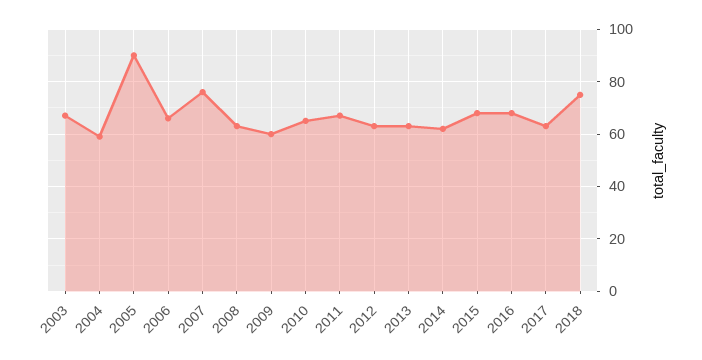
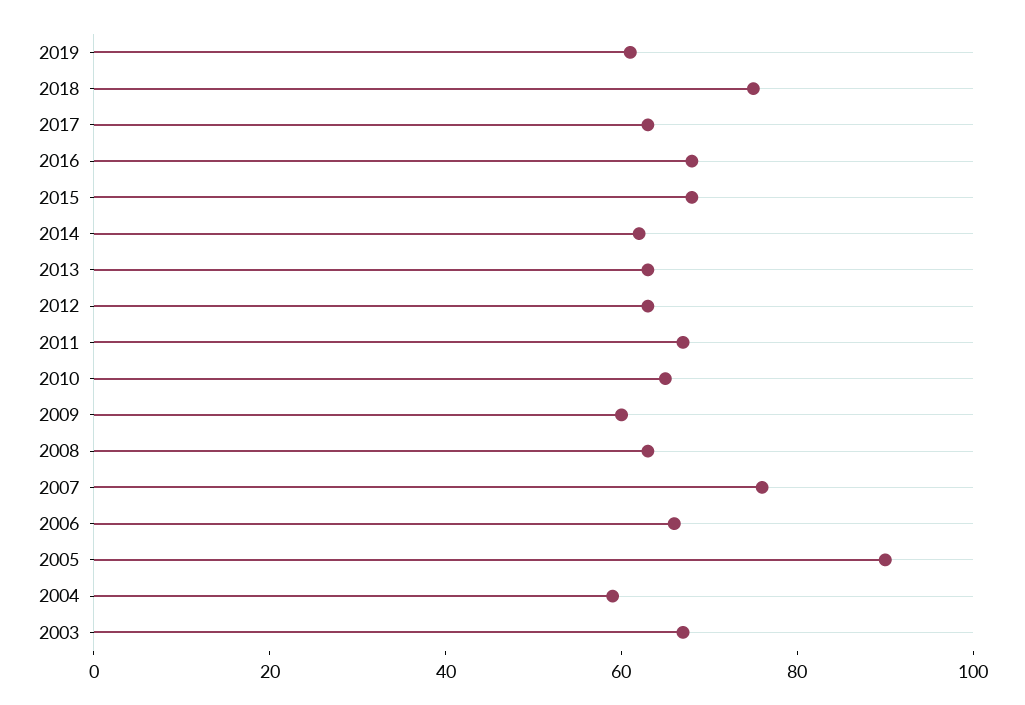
2019: none -> 60

